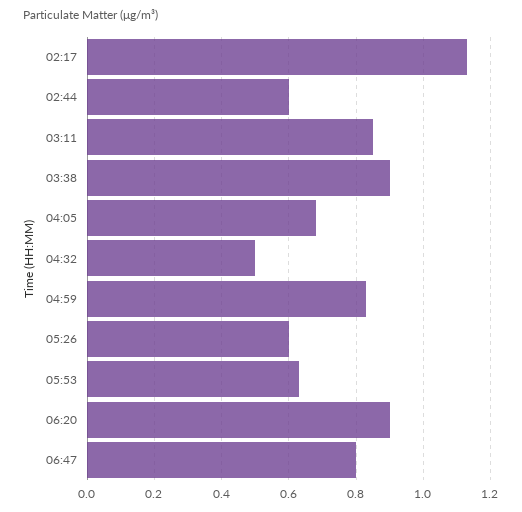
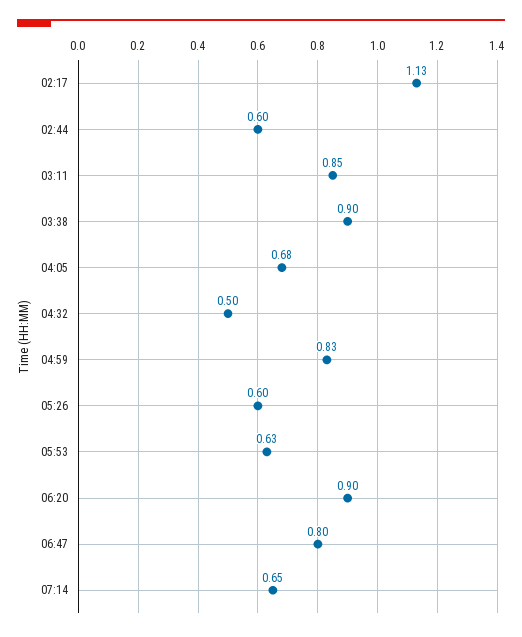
07:14: none -> 0.65

